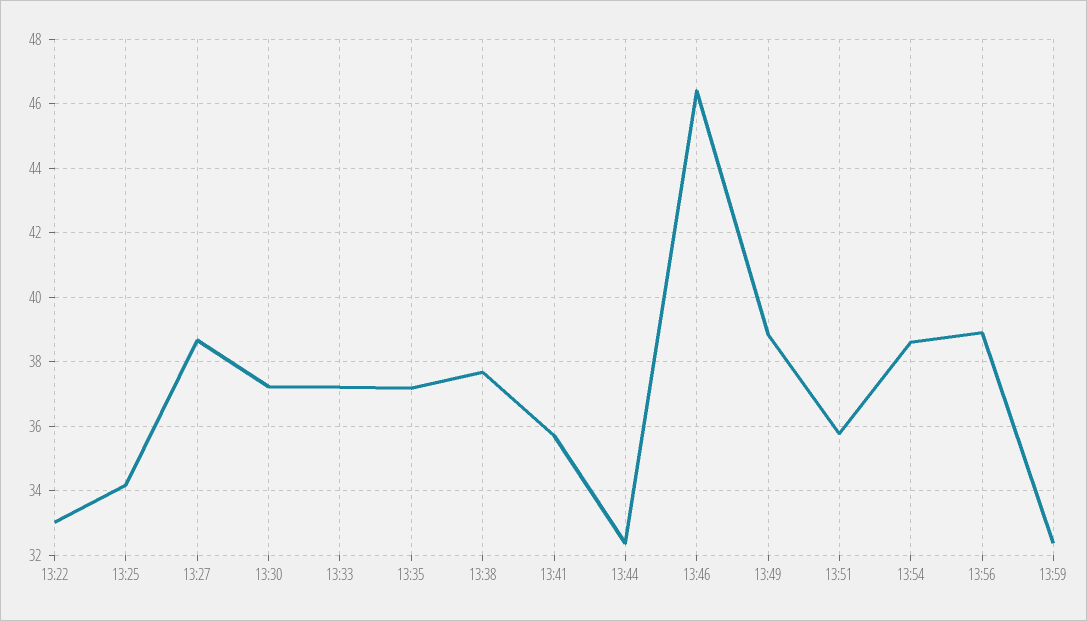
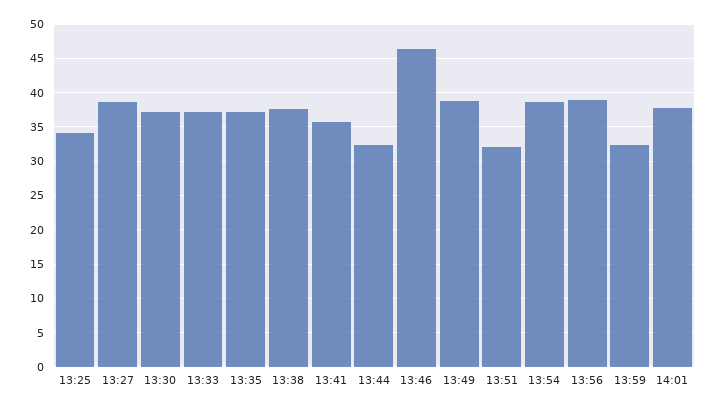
13:22: 33 -> none
13:51: 35.8 -> 32
14:01: none -> 38

